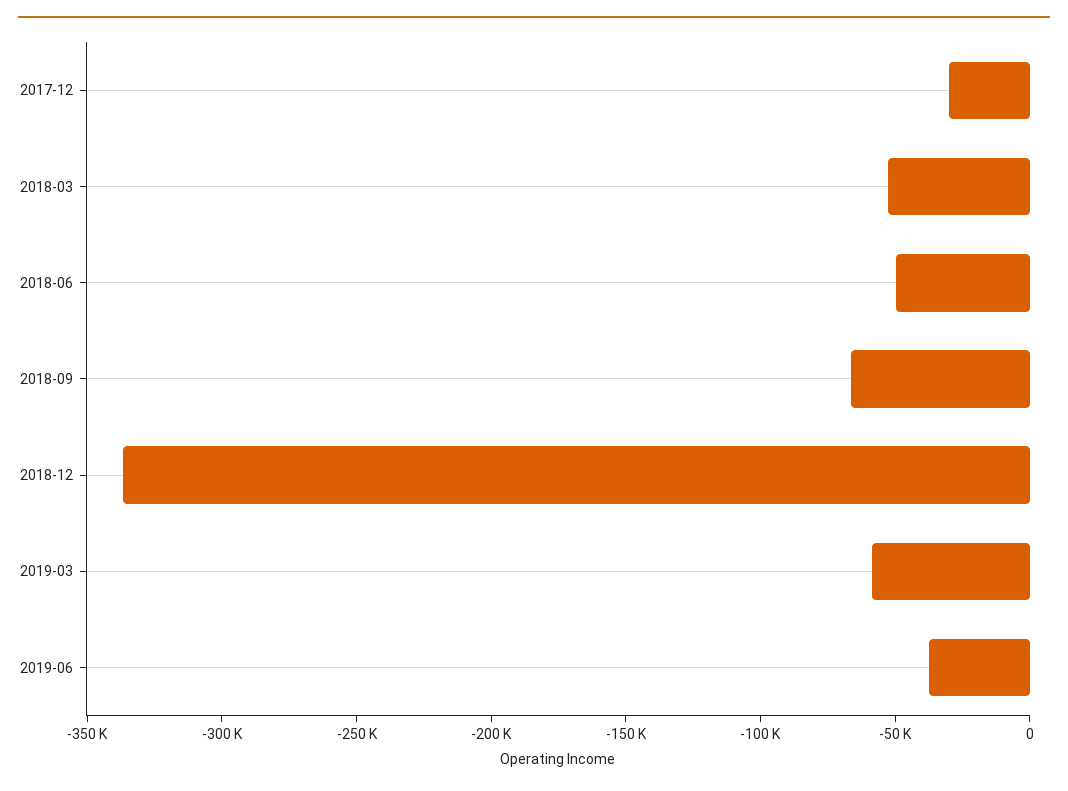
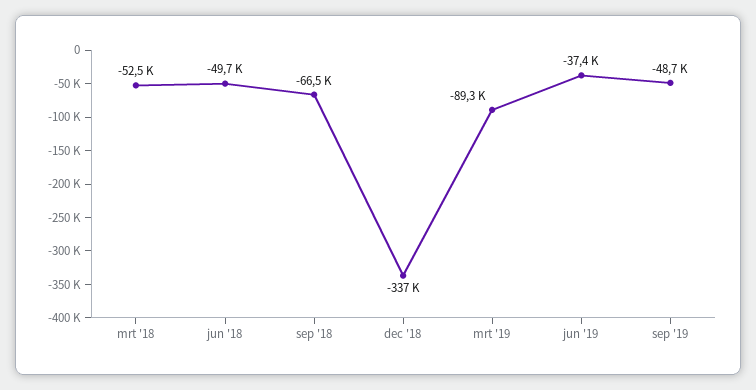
2017-12: -30000 -> none
2019-03: -60000 -> -89300
sep '19: none -> -48700

